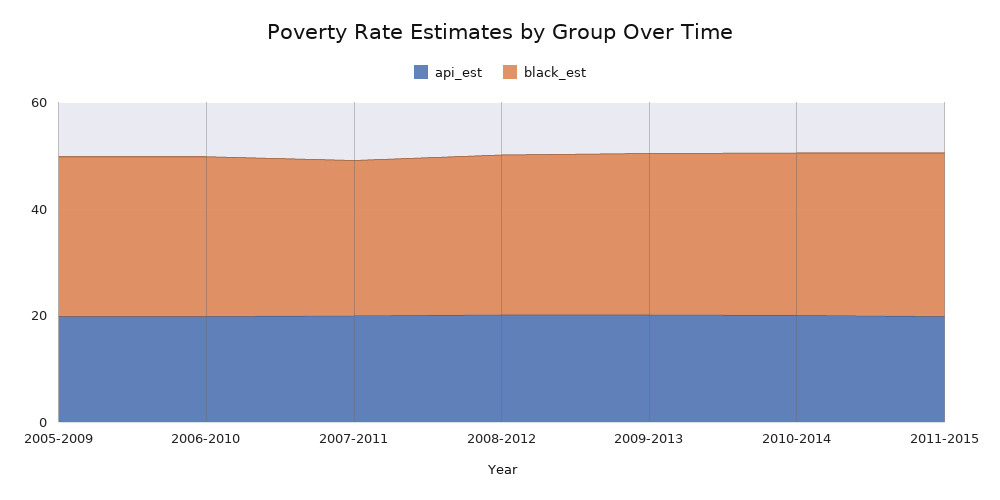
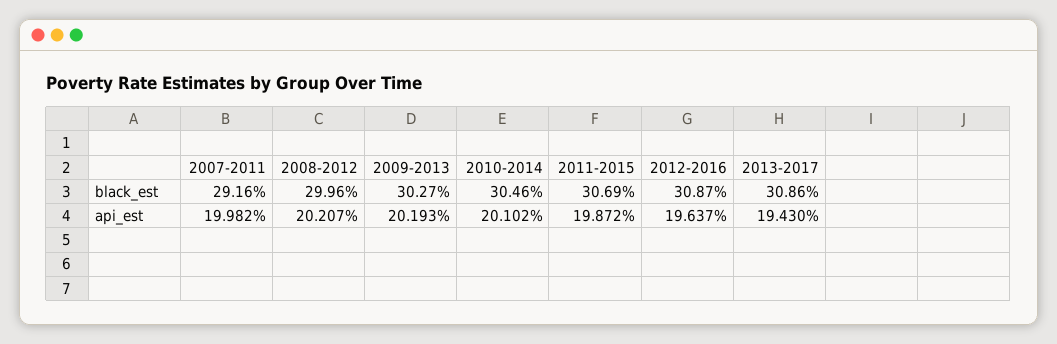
api_est, 2005-2009: 20 -> none
black_est, 2005-2009: 30 -> none
api_est, 2006-2010: 20 -> none
black_est, 2006-2010: 30 -> none
black_est, 2012-2016: none -> 30.87
black_est, 2013-2017: none -> 30.86
api_est, 2012-2016: none -> 19.637
api_est, 2013-2017: none -> 19.43

